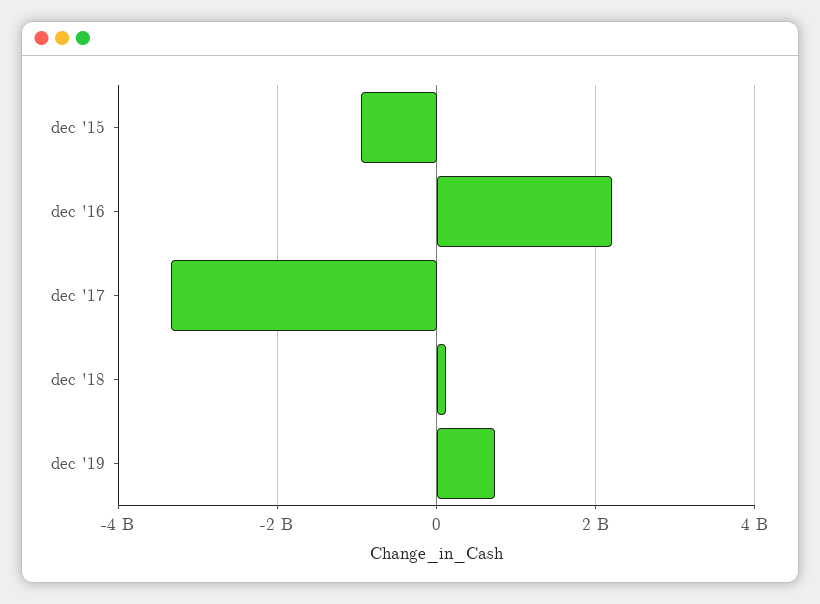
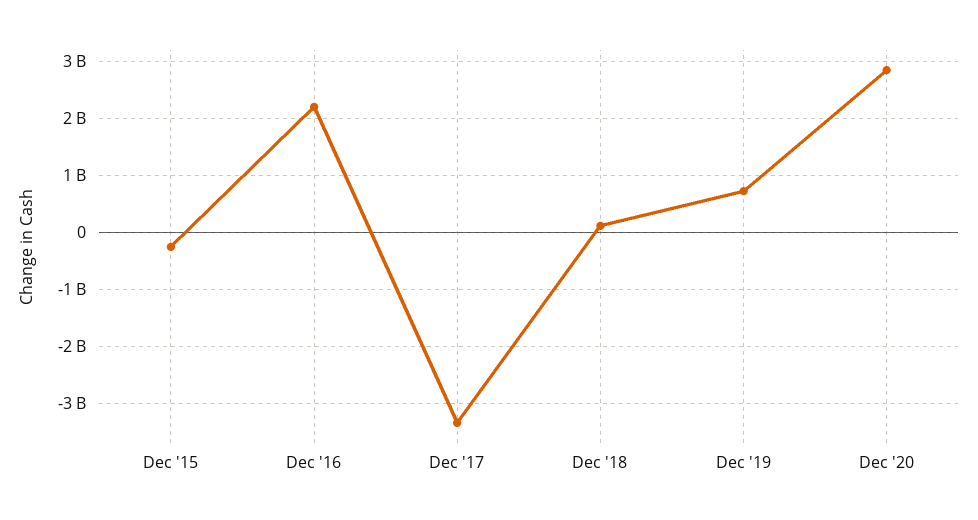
dec '15: -1000000000 -> -200000000
Dec '20: none -> 2800000000

